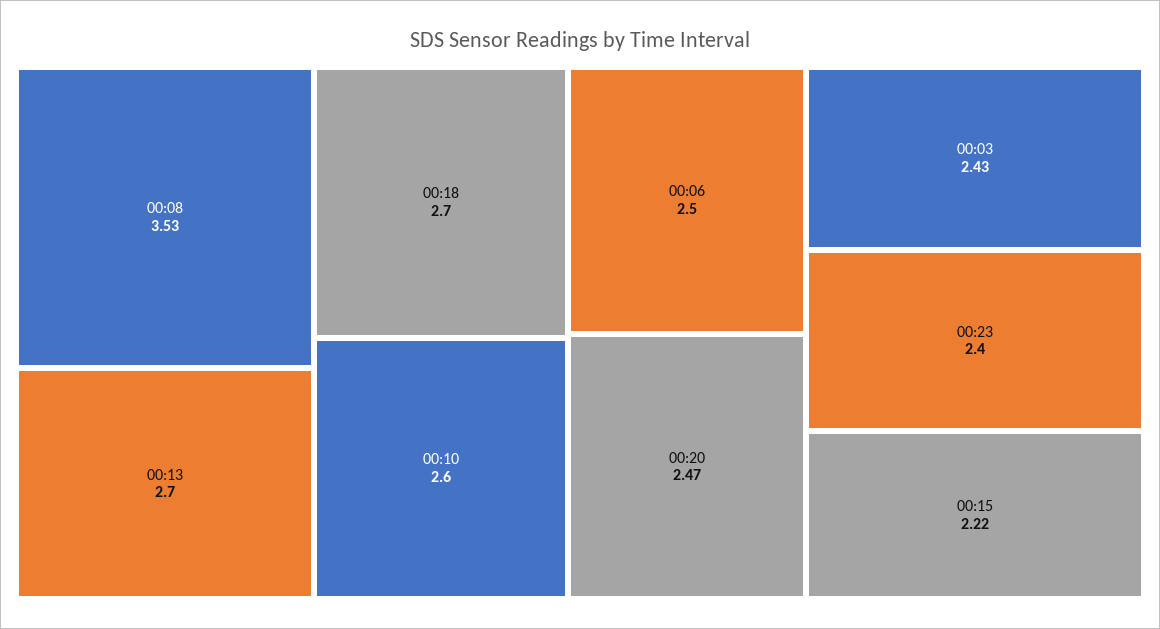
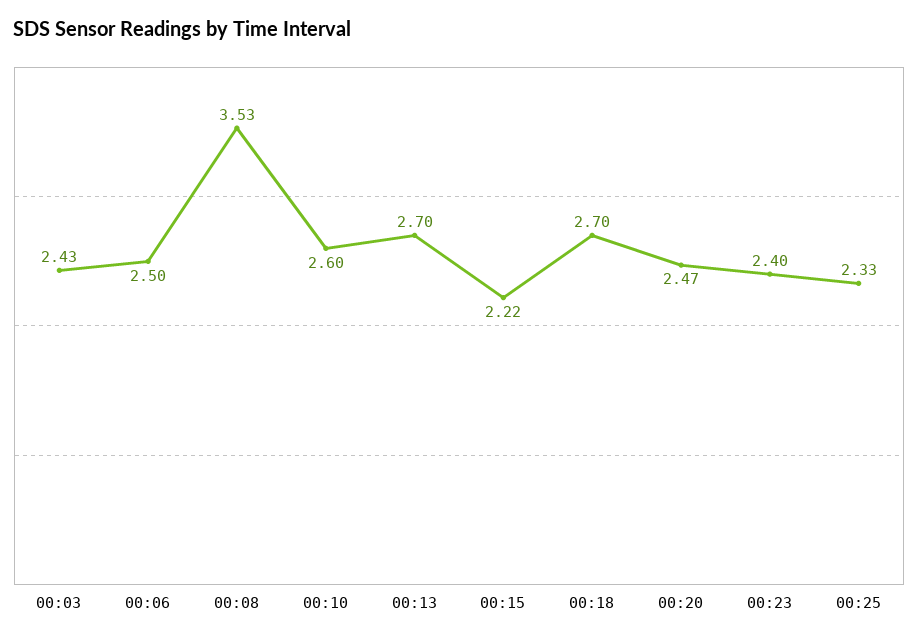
00:25: none -> 2.33

